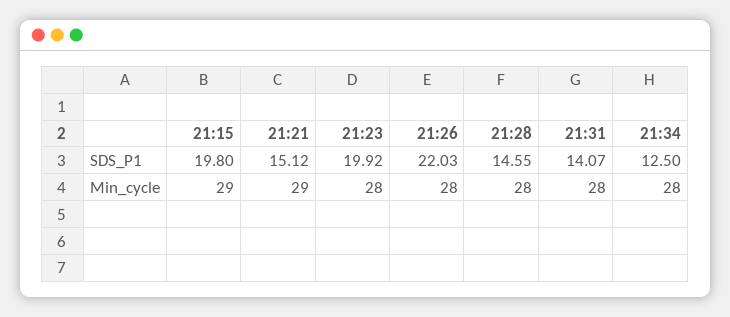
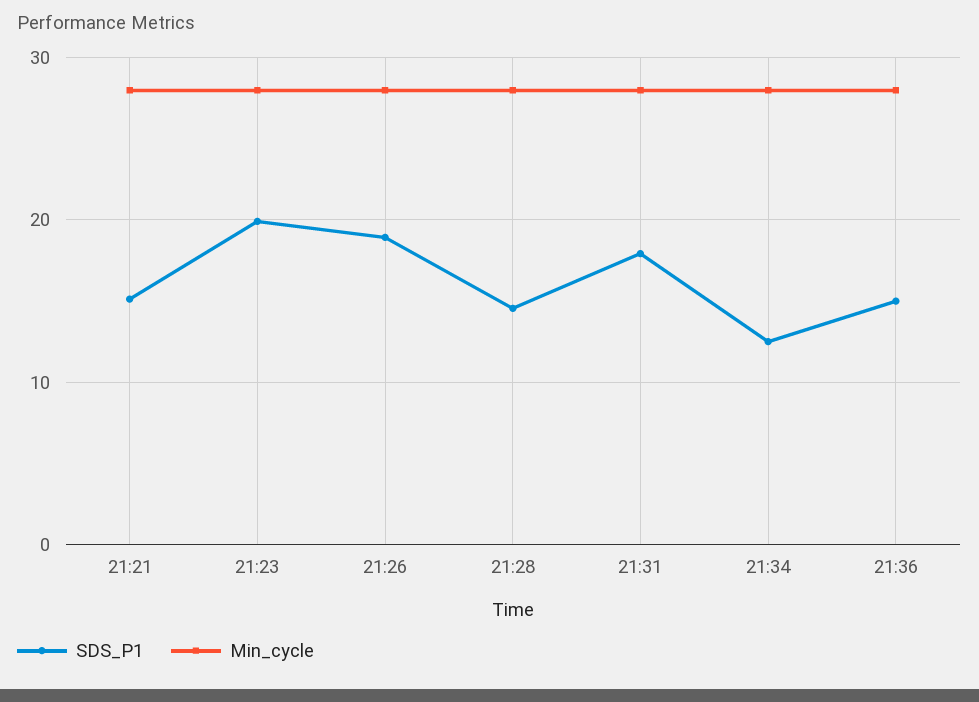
SDS_P1, 21:15: 19.8 -> none
SDS_P1, 21:26: 22.03 -> 19
SDS_P1, 21:31: 14.07 -> 18
Min_cycle, 21:15: 29 -> none
Min_cycle, 21:21: 29 -> 28
SDS_P1, 21:36: none -> 15
Min_cycle, 21:36: none -> 28

